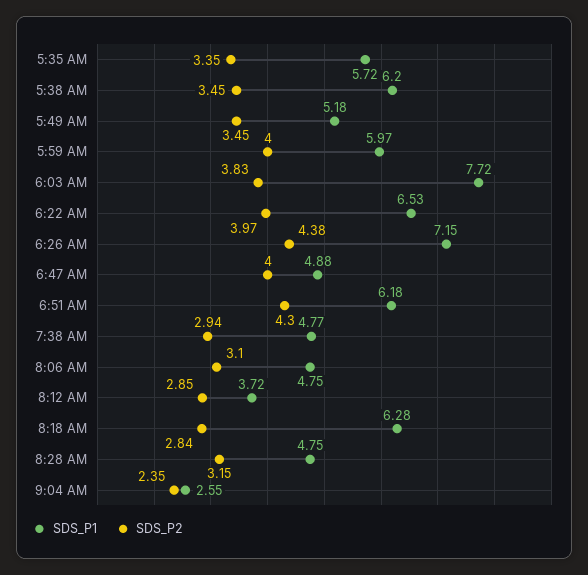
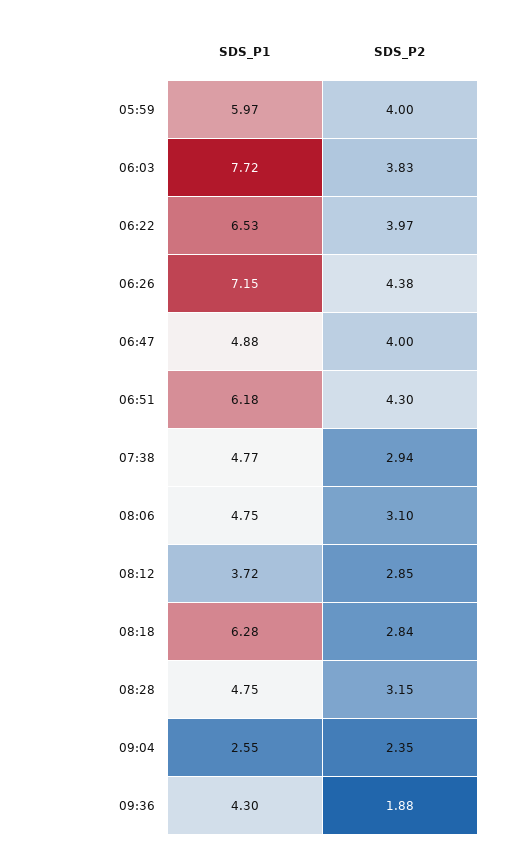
SDS_P1, 5:35 AM: 5.72 -> none
SDS_P2, 5:35 AM: 3.35 -> none
SDS_P1, 5:38 AM: 6.2 -> none
SDS_P2, 5:38 AM: 3.45 -> none
SDS_P1, 5:49 AM: 5.18 -> none
SDS_P2, 5:49 AM: 3.45 -> none
SDS_P1, 09:36: none -> 4.3
SDS_P2, 09:36: none -> 1.88

